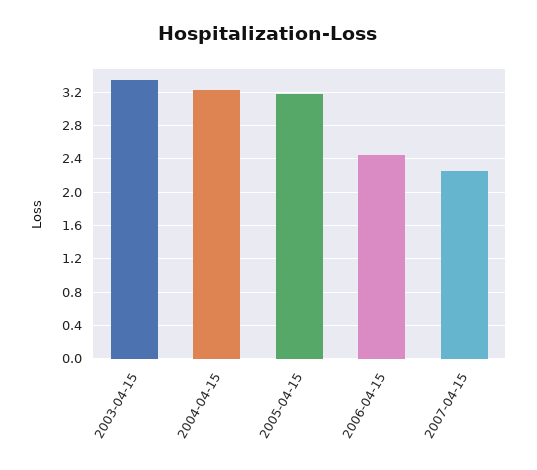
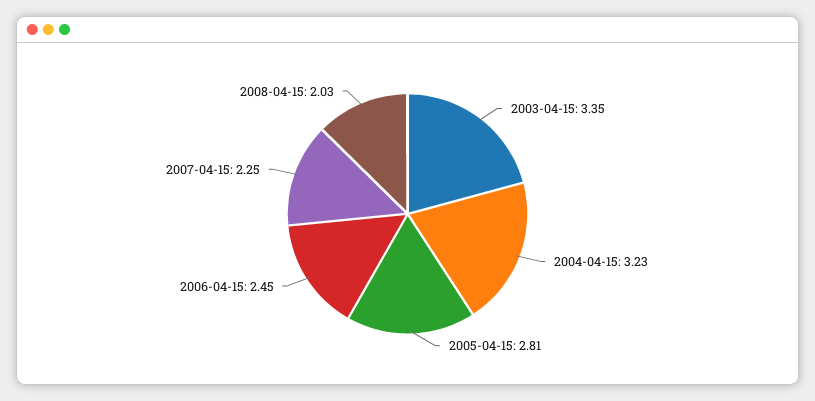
2005-04-15: 3.2 -> 2.81
2008-04-15: none -> 2.03

